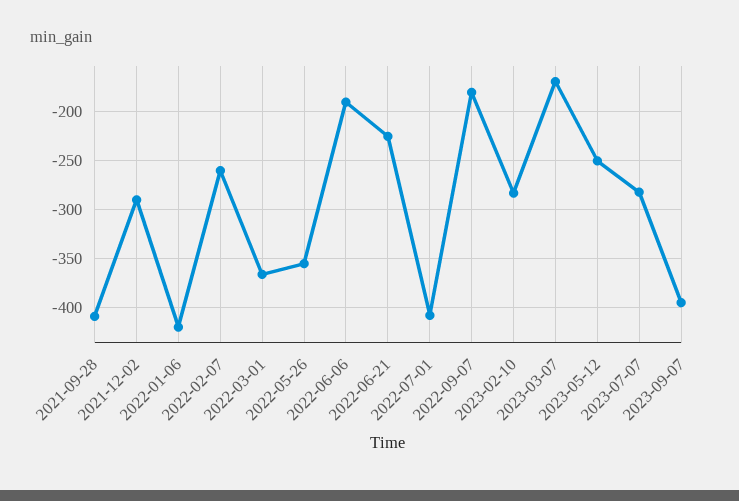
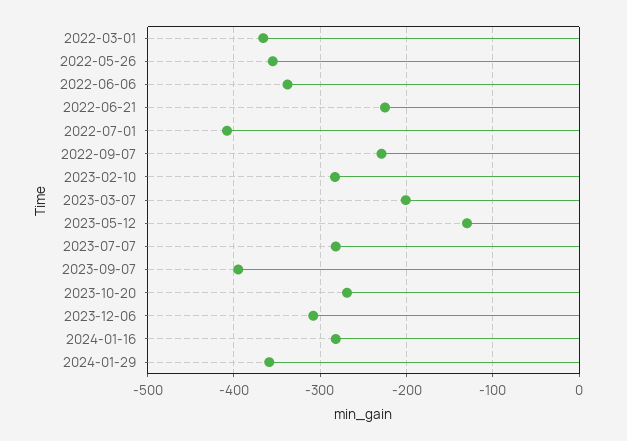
2021-09-28: -410 -> none
2021-12-02: -290 -> none
2022-01-06: -420 -> none
2022-02-07: -260 -> none
2022-06-06: -190 -> -340
2022-09-07: -180 -> -230
2023-03-07: -170 -> -200
2023-05-12: -250 -> -130
2023-10-20: none -> -270
2023-12-06: none -> -310
2024-01-16: none -> -280
2024-01-29: none -> -360

